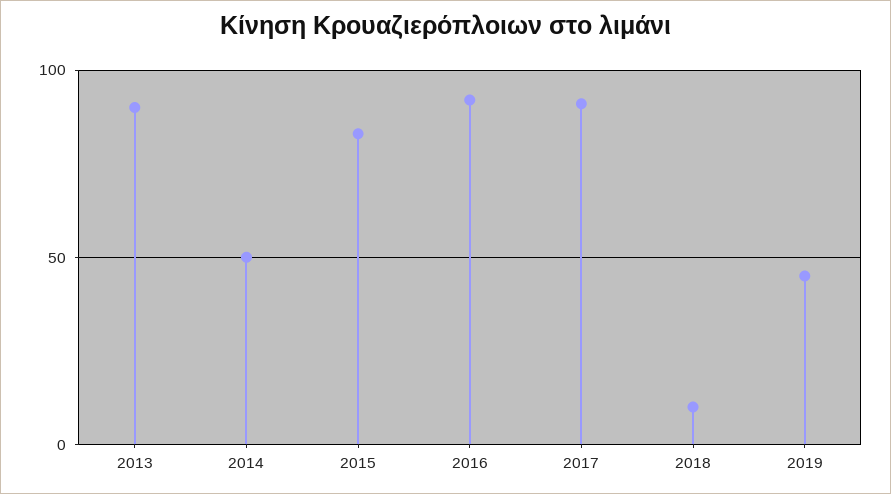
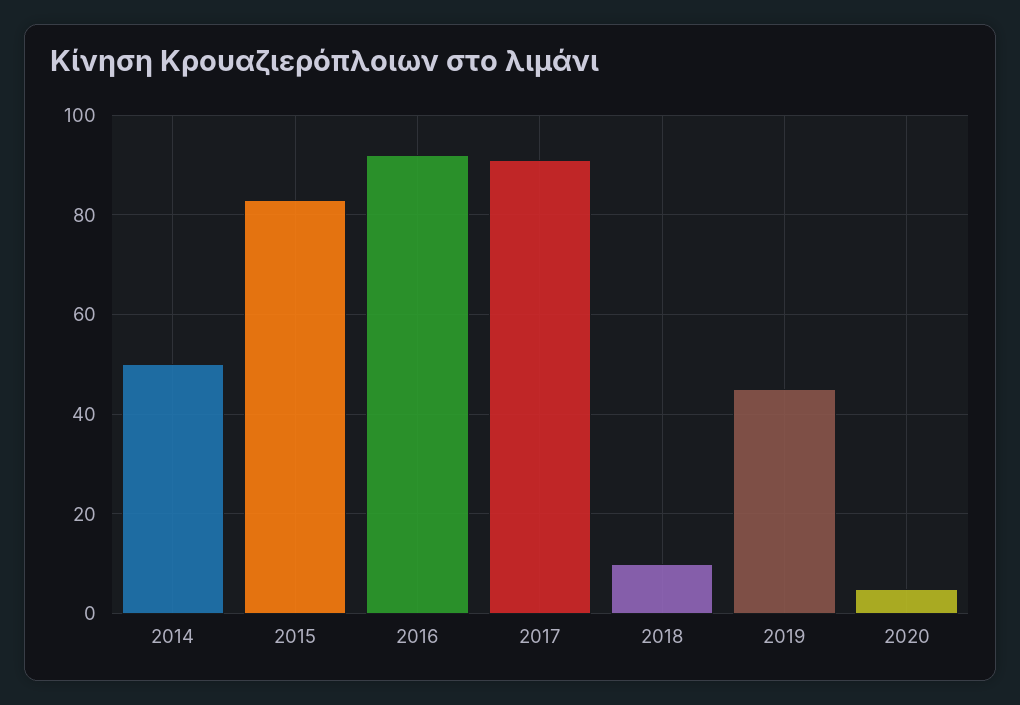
2013: 90 -> none
2020: none -> 5

